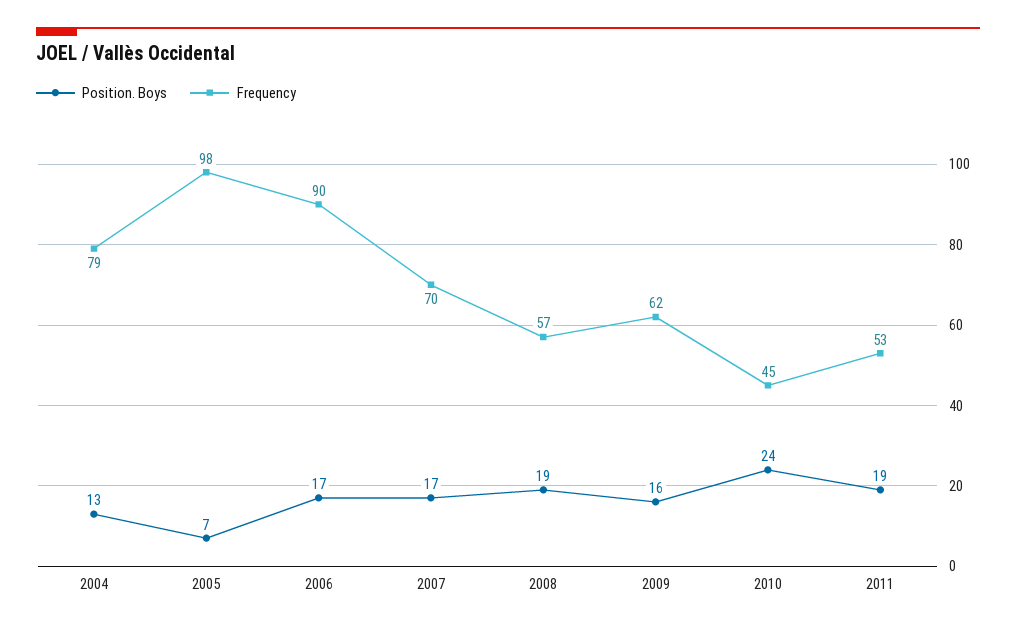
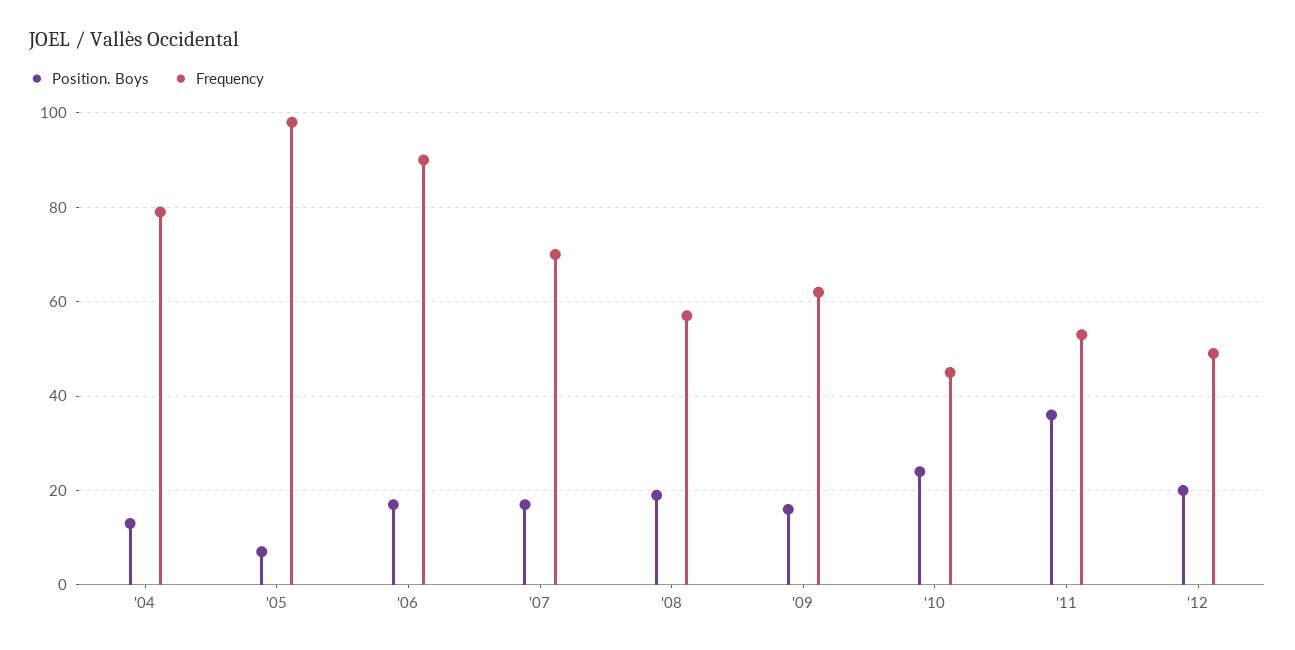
Position. Boys, 2011: 19 -> 35
Position. Boys, '12: none -> 20
Frequency, '12: none -> 50

